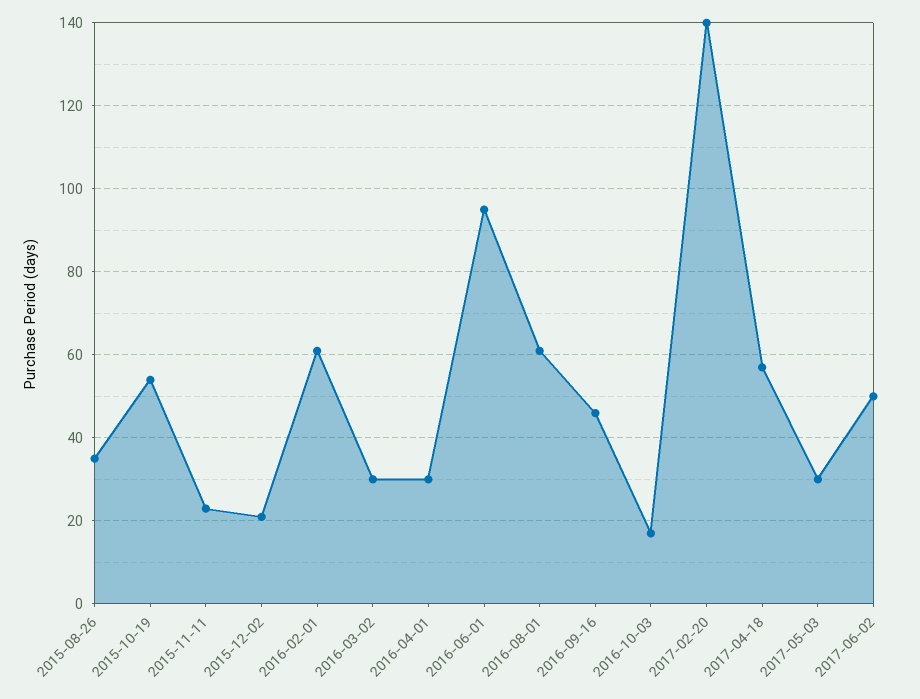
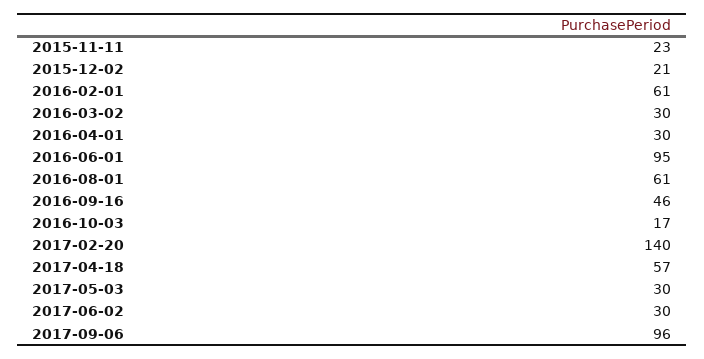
2015-08-26: 35 -> none
2015-10-19: 55 -> none
2017-06-02: 50 -> 30
2017-09-06: none -> 96

